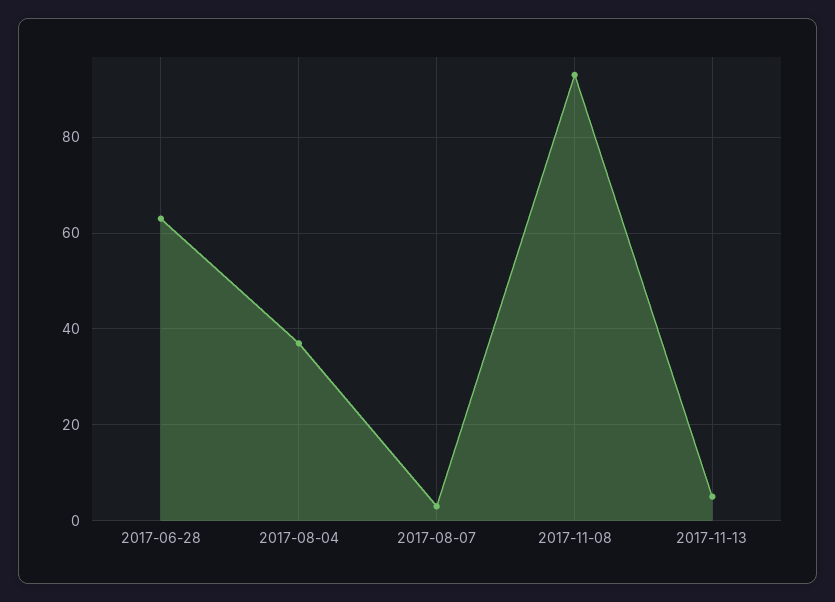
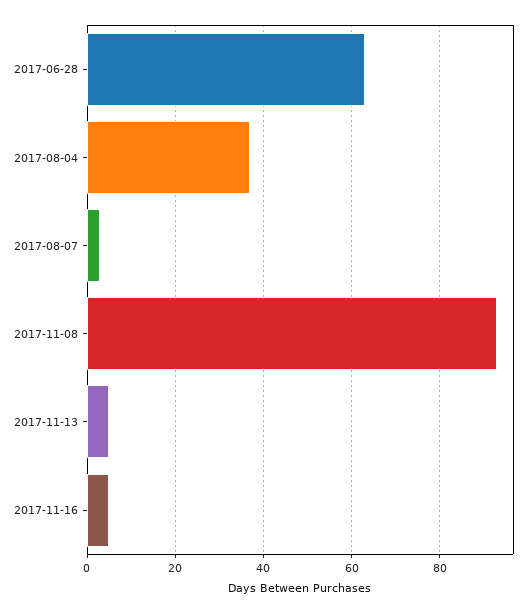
2017-11-16: none -> 5

